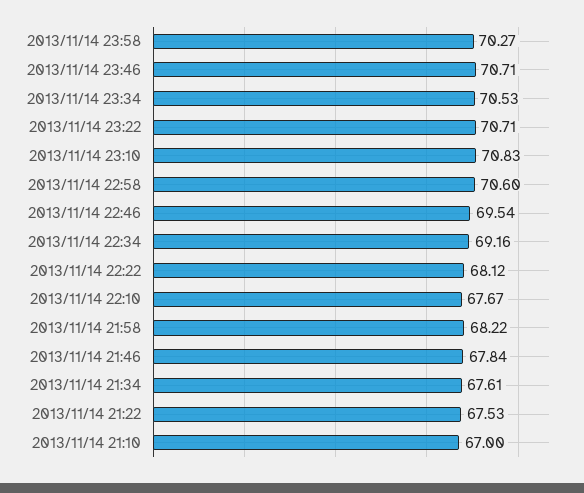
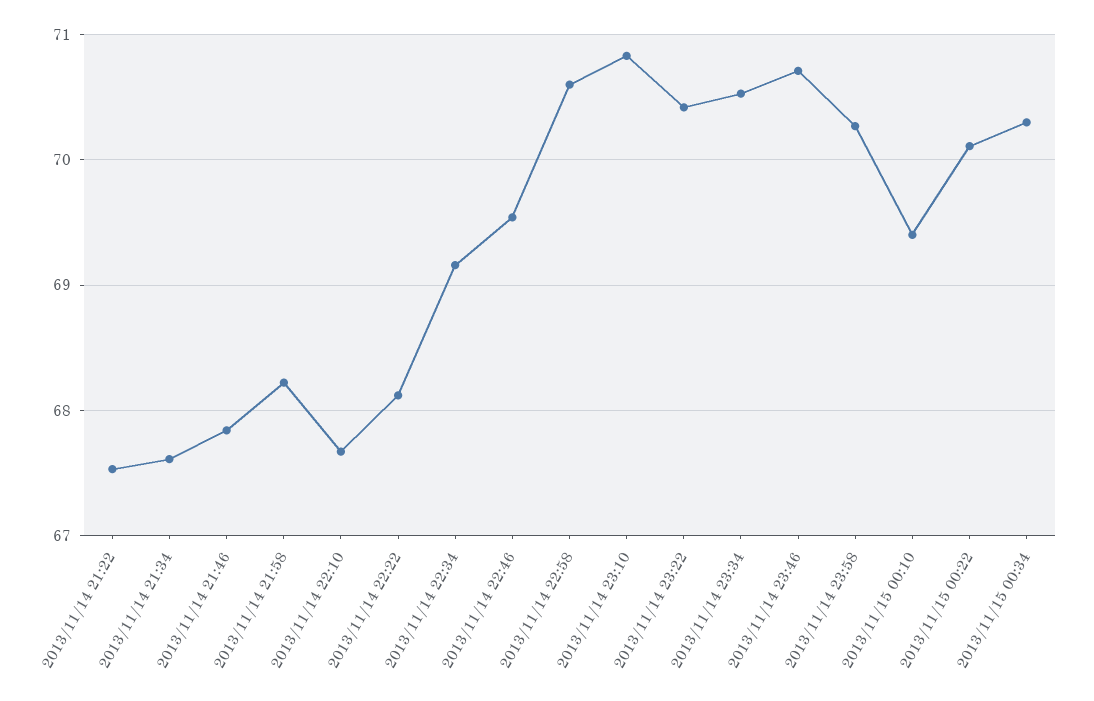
2013/11/14 23:22: 70.71 -> 70.4
2013/11/14 21:10: 67 -> none
2013/11/15 00:10: none -> 69.4
2013/11/15 00:22: none -> 70.1
2013/11/15 00:34: none -> 70.3

